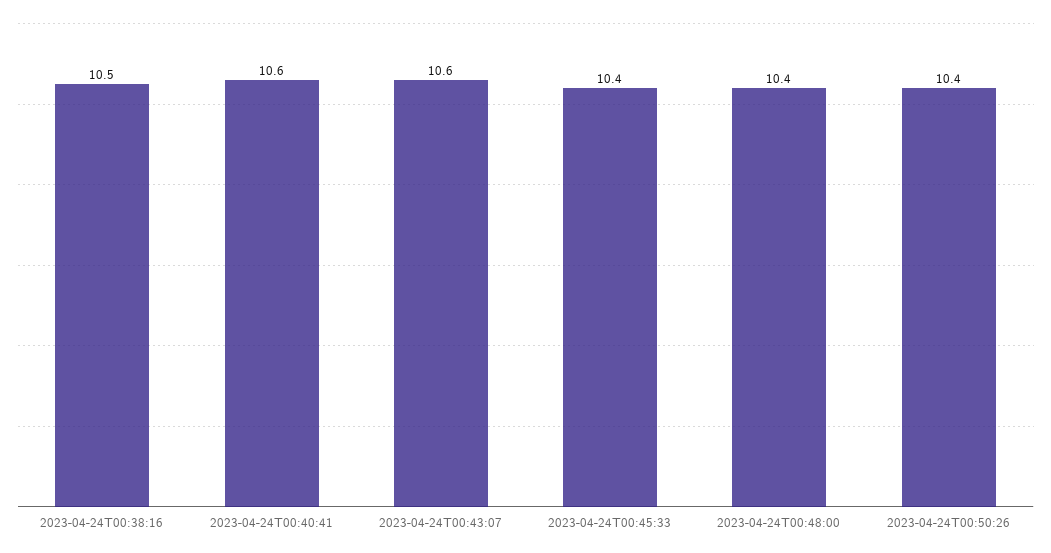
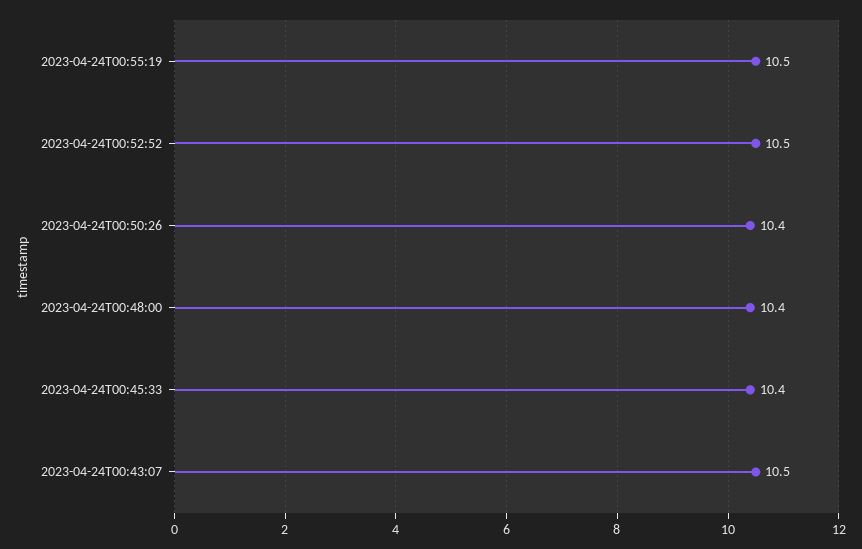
2023-04-24T00:38:16: 10.5 -> none
2023-04-24T00:40:41: 10.6 -> none
2023-04-24T00:43:07: 10.6 -> 10.5
2023-04-24T00:55:19: none -> 10.5
2023-04-24T00:52:52: none -> 10.5

